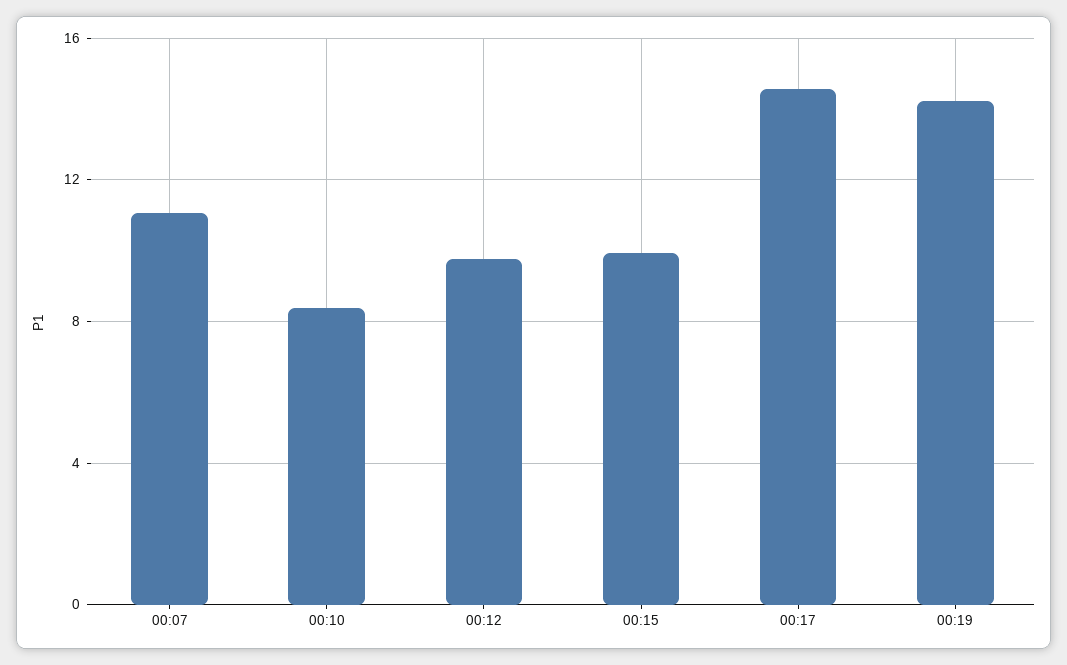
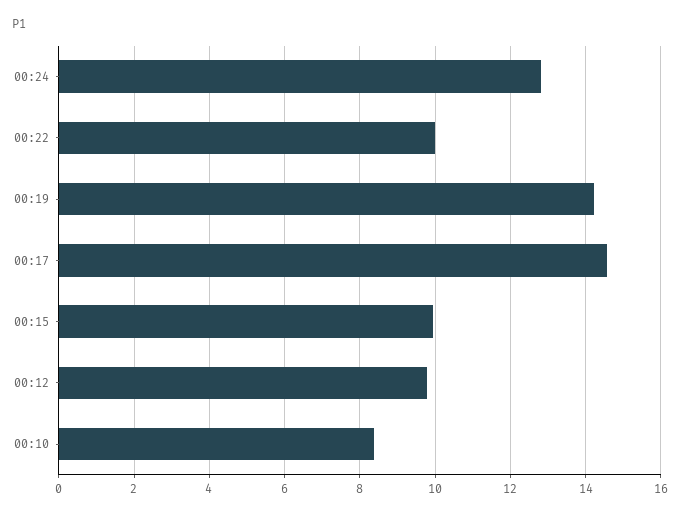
00:07: 11 -> none
00:24: none -> 12.8
00:22: none -> 10

